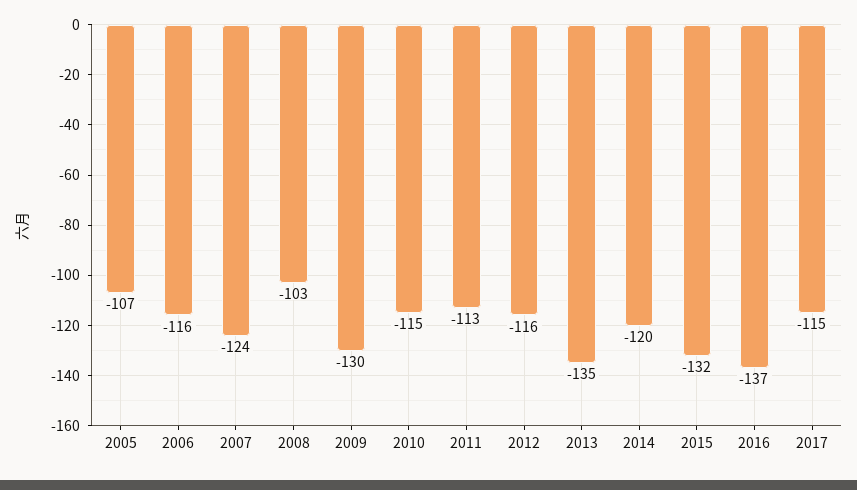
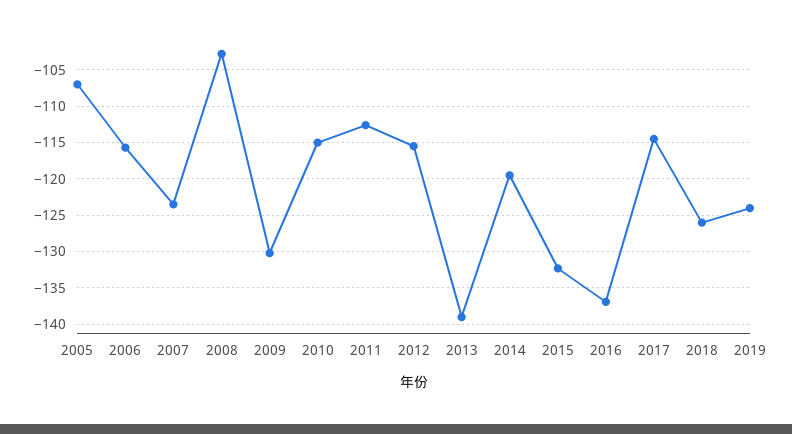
2013: -135 -> -139
2018: none -> -126
2019: none -> -124

